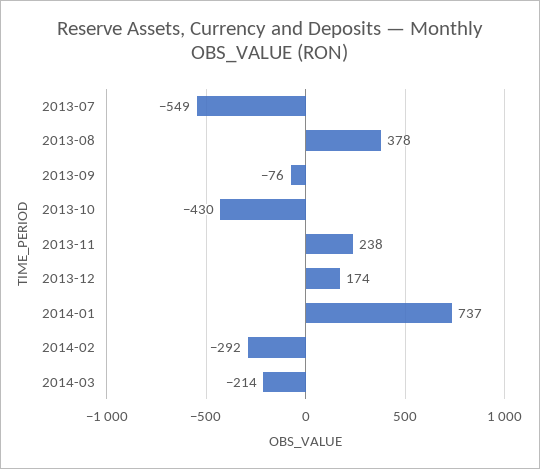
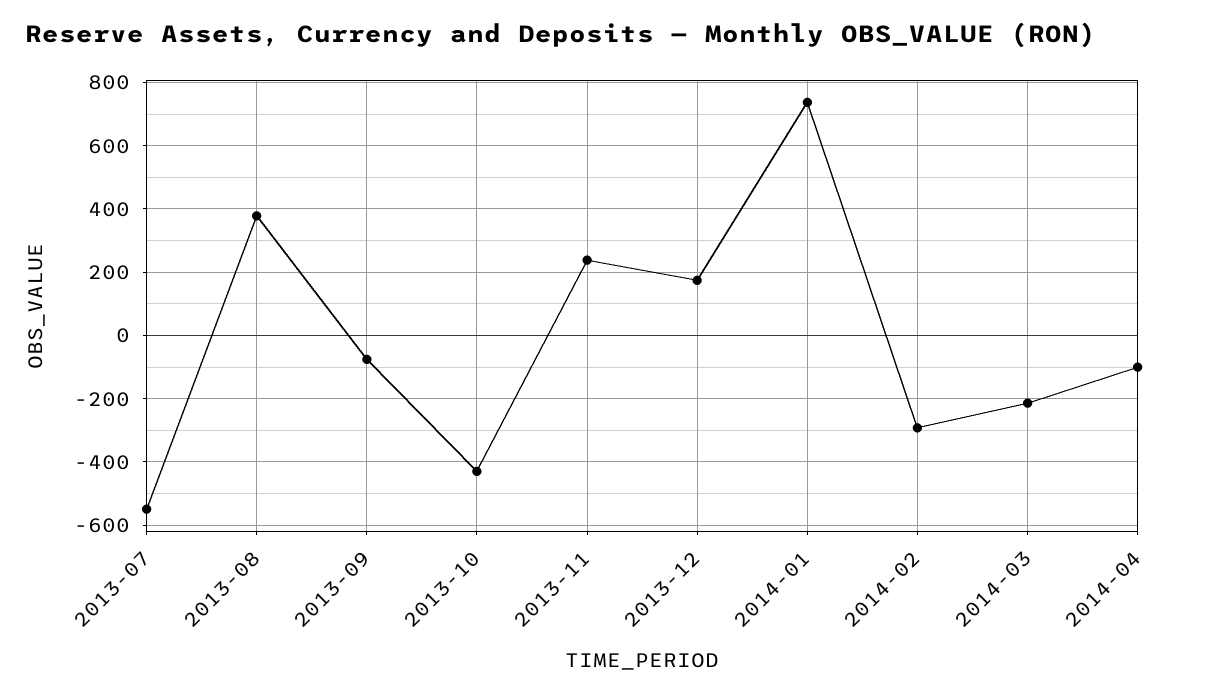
2014-04: none -> -100

